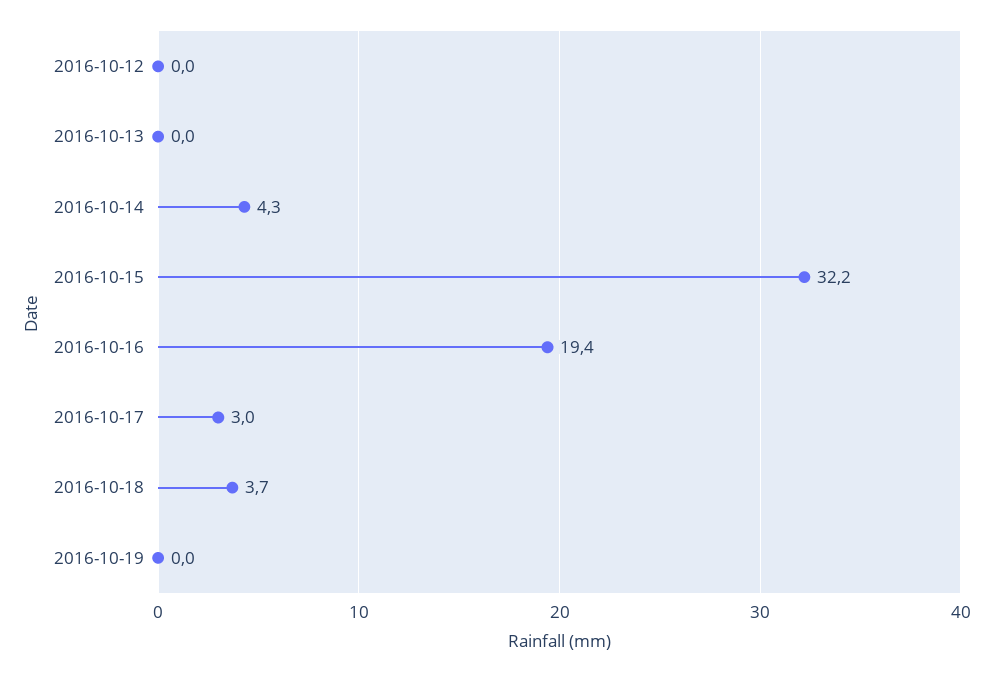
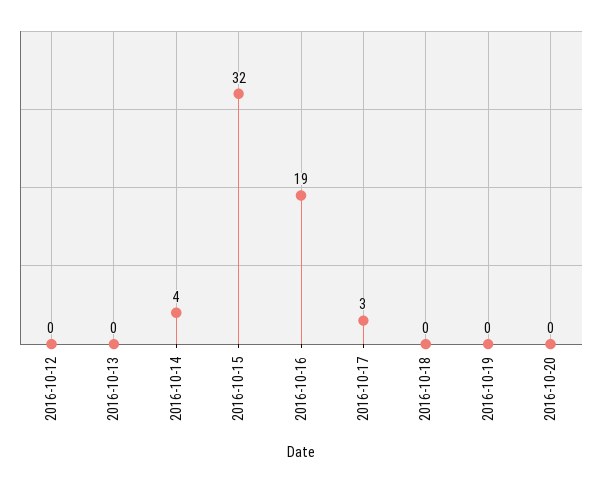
2016-10-18: 3.7 -> 0
2016-10-20: none -> 0

